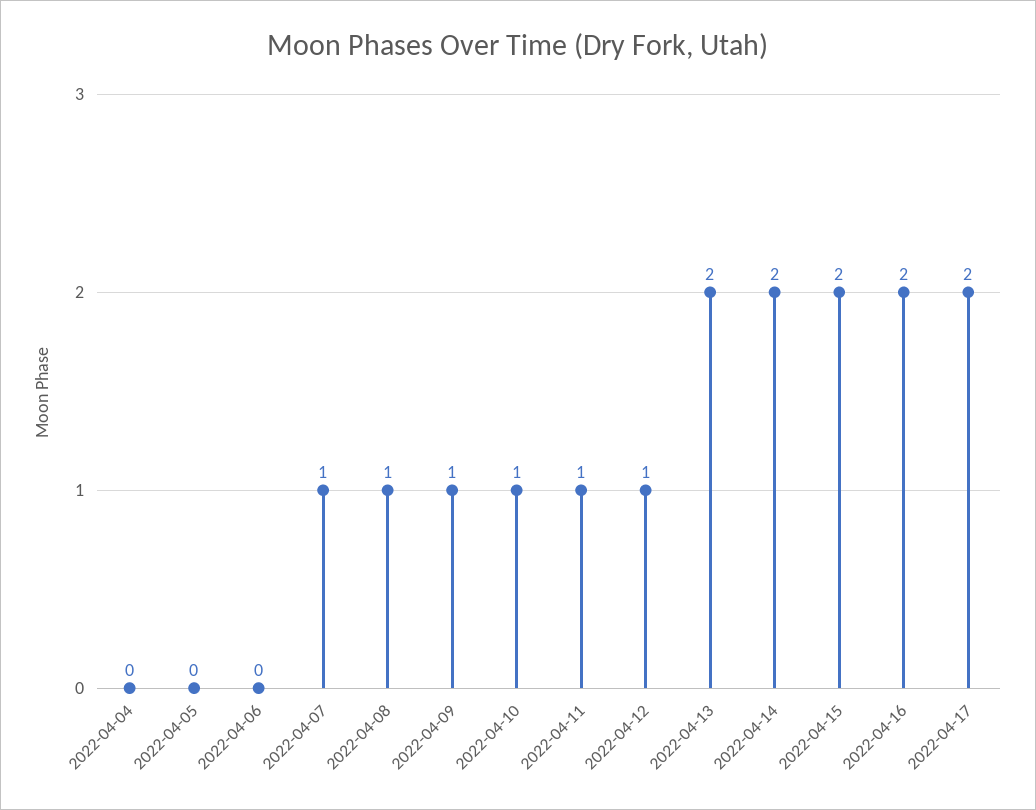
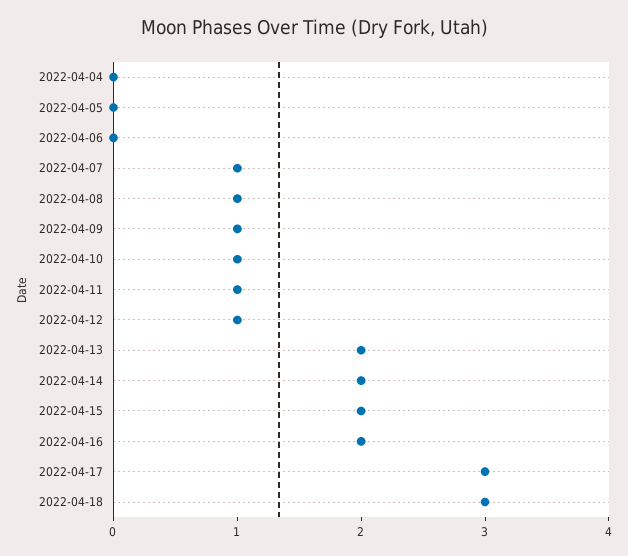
2022-04-17: 2 -> 3
2022-04-18: none -> 3

